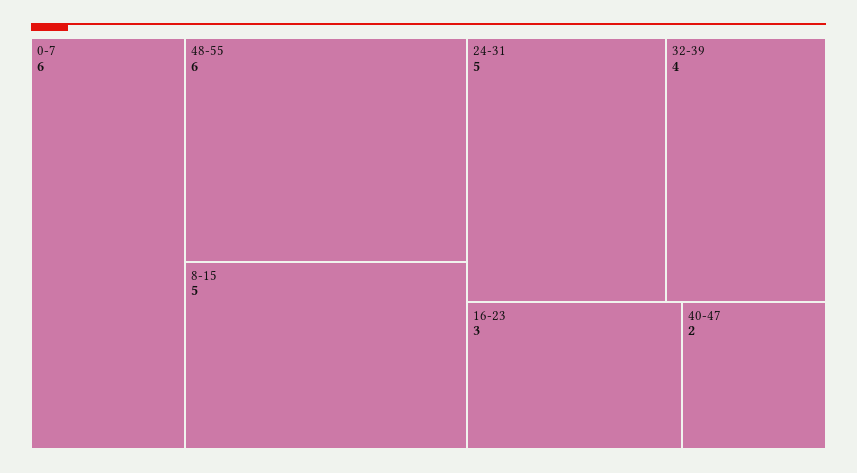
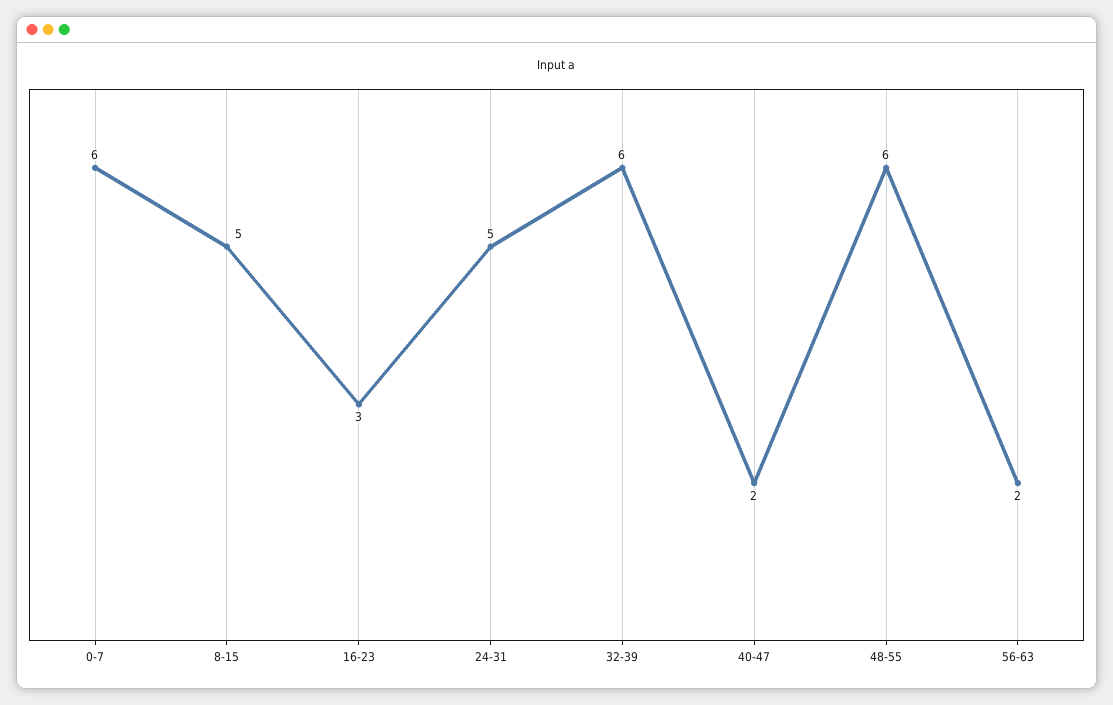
32-39: 4 -> 6
56-63: none -> 2

